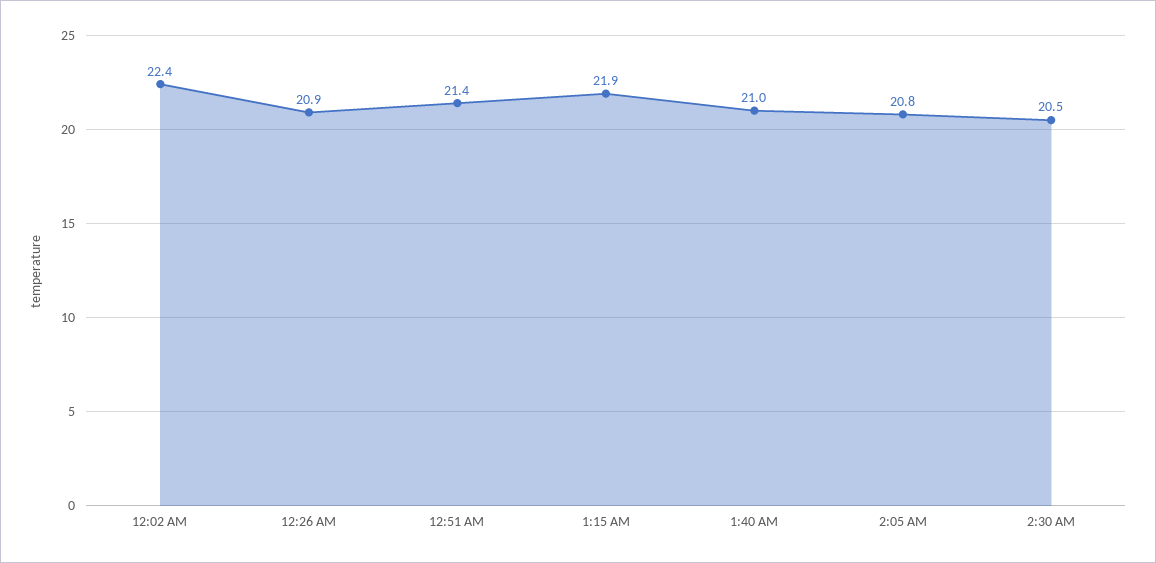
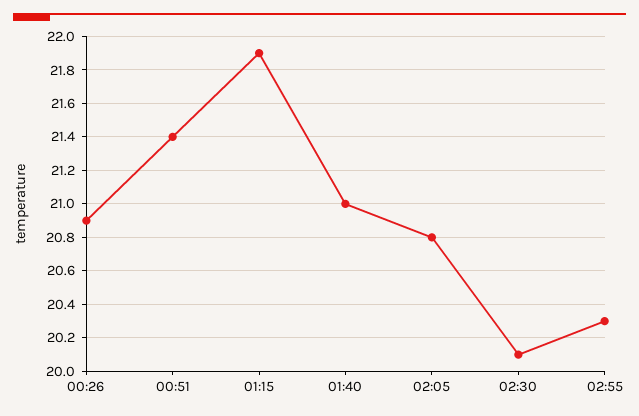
12:02 AM: 22.4 -> none
2:30 AM: 20.5 -> 20.1
02:55: none -> 20.3

